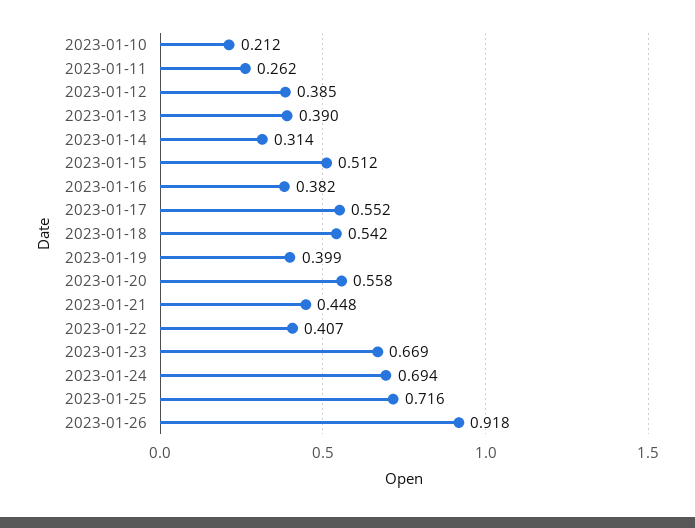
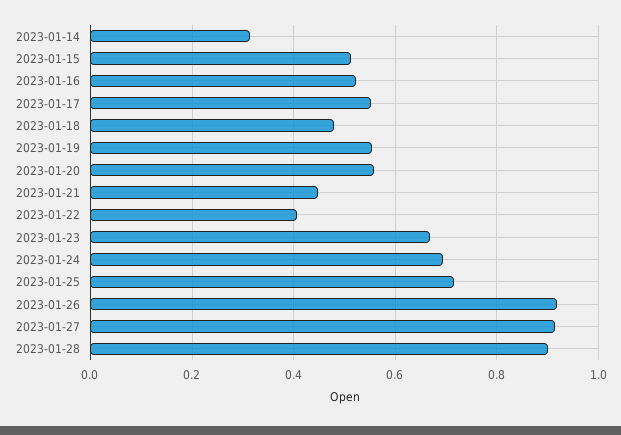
2023-01-10: 0.212 -> none
2023-01-11: 0.262 -> none
2023-01-12: 0.385 -> none
2023-01-13: 0.39 -> none
2023-01-16: 0.382 -> 0.52
2023-01-18: 0.542 -> 0.48
2023-01-19: 0.399 -> 0.56
2023-01-27: none -> 0.92
2023-01-28: none -> 0.9

